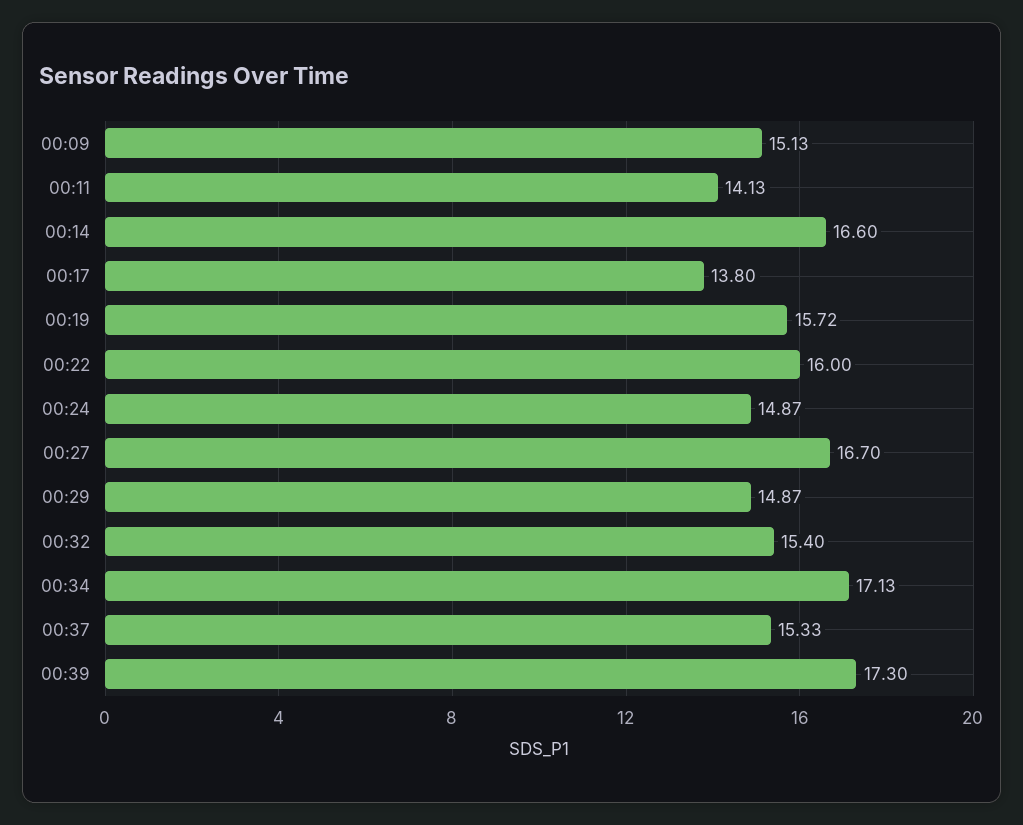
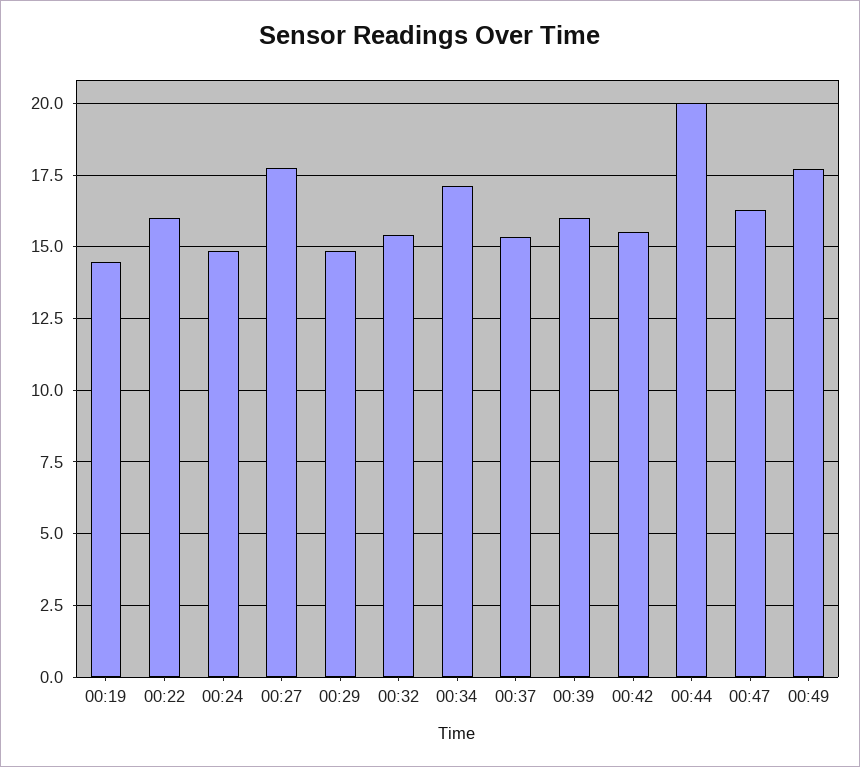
00:09: 15.13 -> none
00:11: 14.13 -> none
00:14: 16.6 -> none
00:17: 13.8 -> none
00:19: 15.72 -> 14.5
00:27: 16.7 -> 17.75
00:39: 17.3 -> 16
00:42: none -> 15.5
00:44: none -> 20
00:47: none -> 16.25
00:49: none -> 17.75

